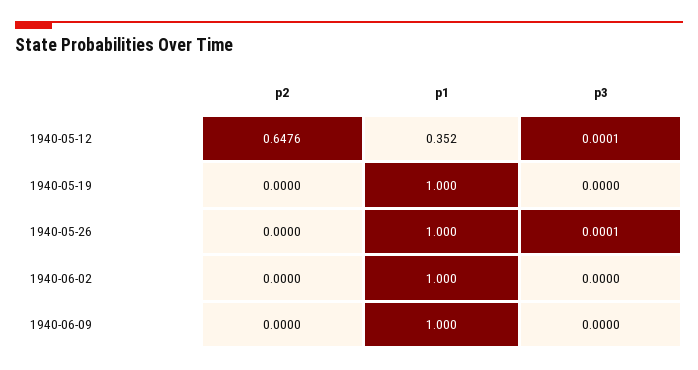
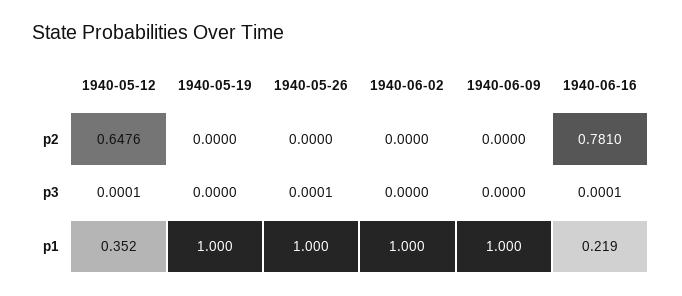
p2, 1940-06-16: none -> 0.781
p3, 1940-06-16: none -> 0.0001
p1, 1940-06-16: none -> 0.219

